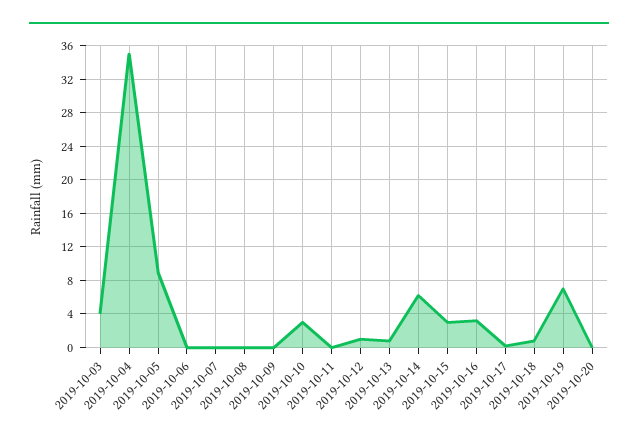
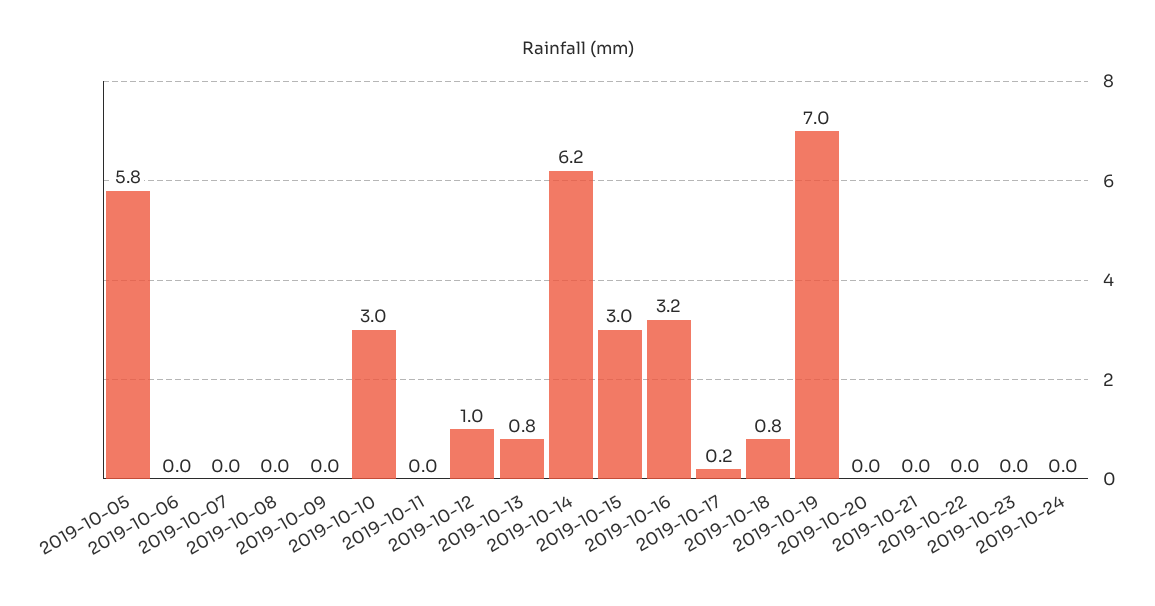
2019-10-03: 4 -> none
2019-10-04: 35 -> none
2019-10-05: 9 -> 5.8
2019-10-21: none -> 0
2019-10-22: none -> 0
2019-10-23: none -> 0
2019-10-24: none -> 0

